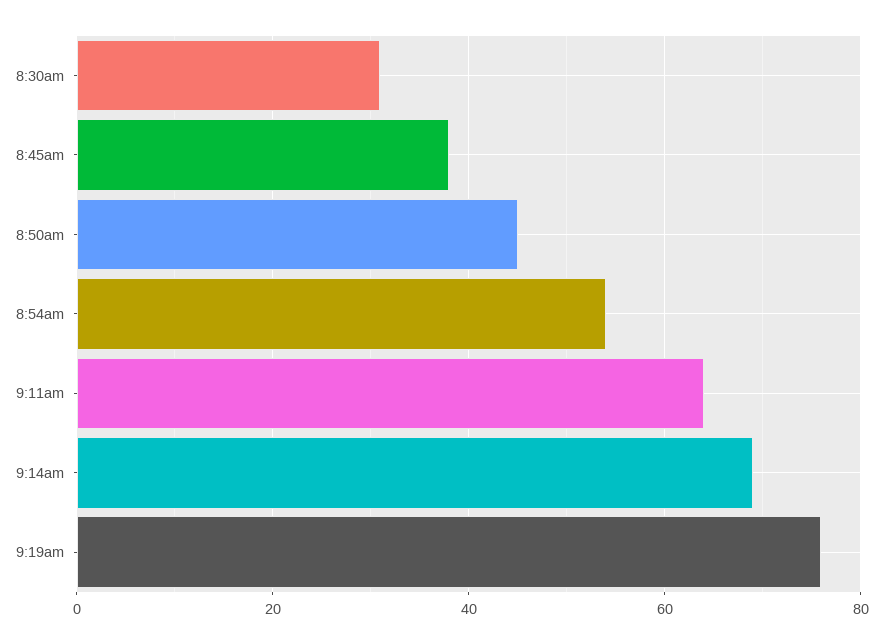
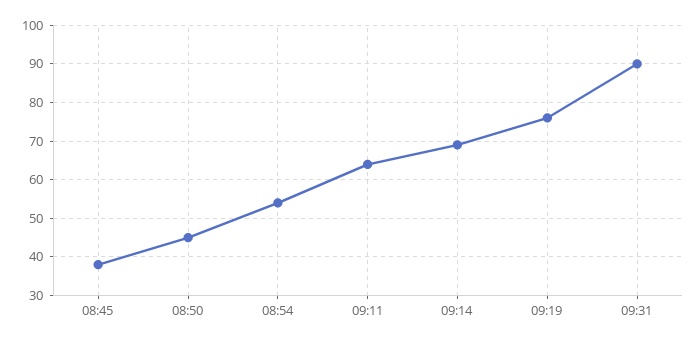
8:30am: 30 -> none
09:31: none -> 90

